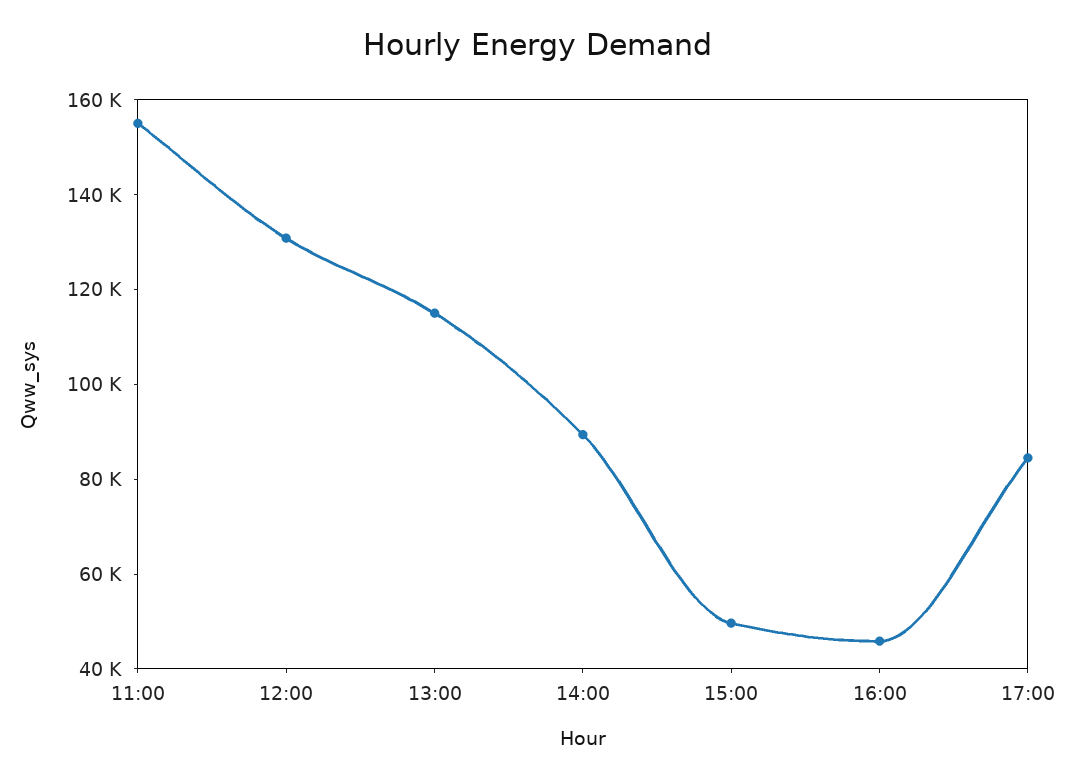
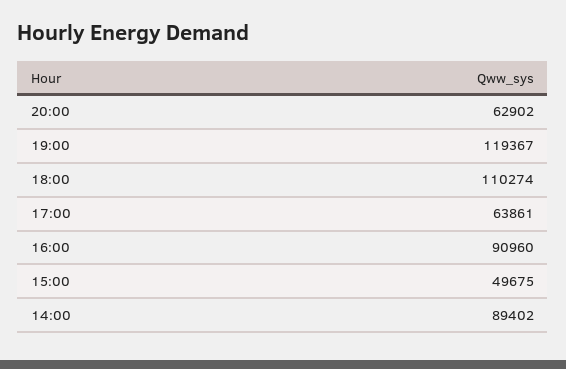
11:00: 155000 -> none
12:00: 130000 -> none
13:00: 115000 -> none
16:00: 45000 -> 90960
17:00: 85000 -> 63861
20:00: none -> 62902
19:00: none -> 119367
18:00: none -> 110274

